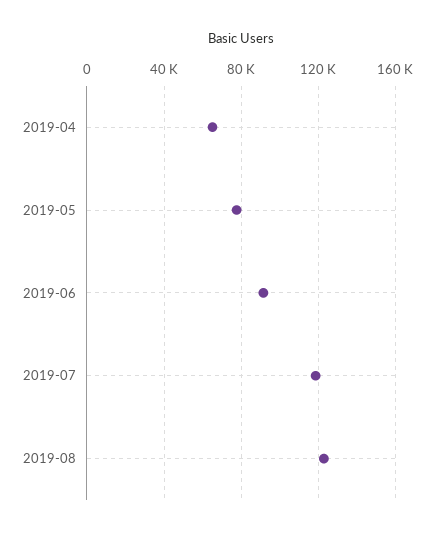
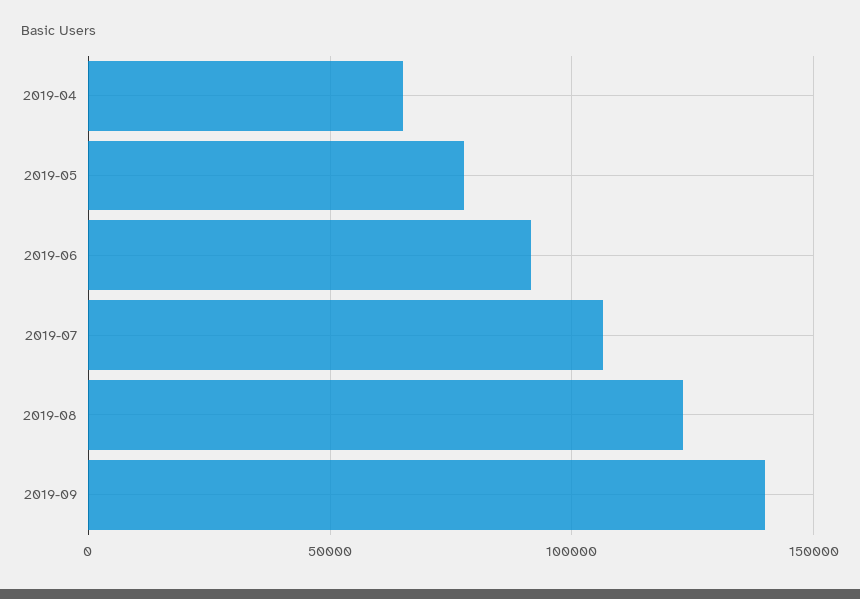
2019-07: 120000 -> 105000
2019-09: none -> 140000

